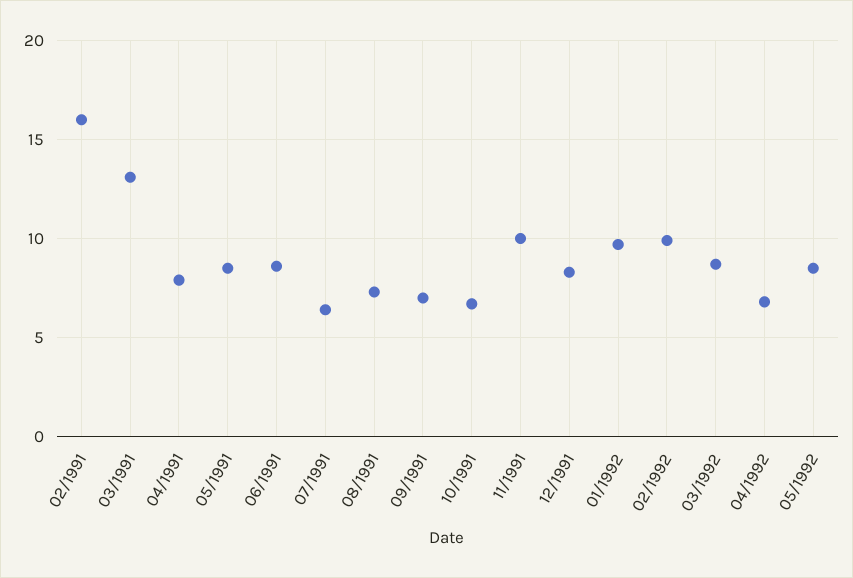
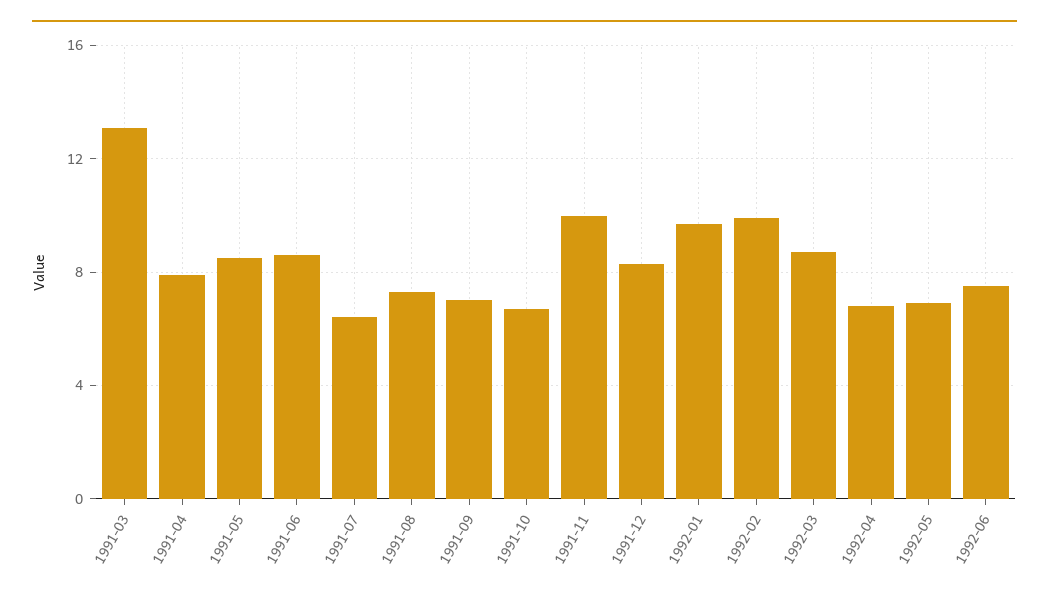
02/1991: 16 -> none
05/1992: 8.5 -> 7
1992-06: none -> 7.5

